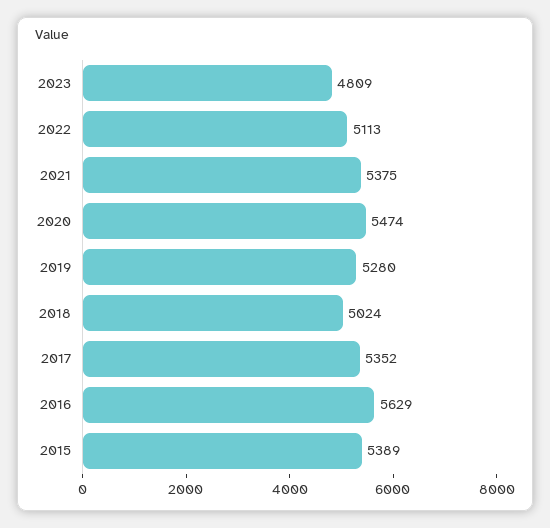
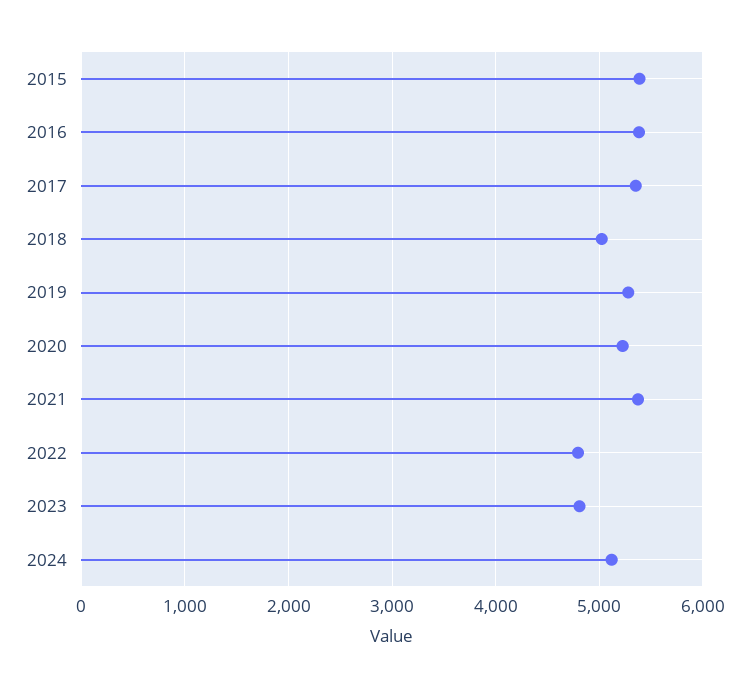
2022: 5113 -> 4800
2020: 5474 -> 5200
2016: 5629 -> 5400
2024: none -> 5100

